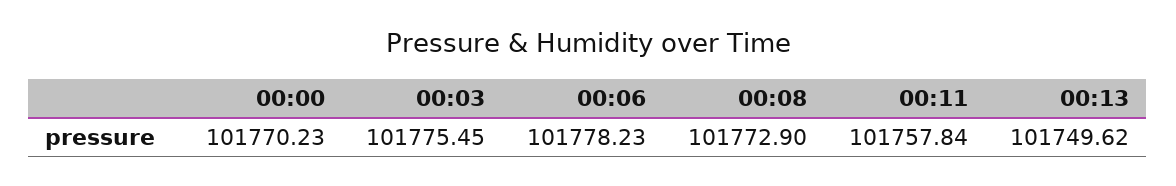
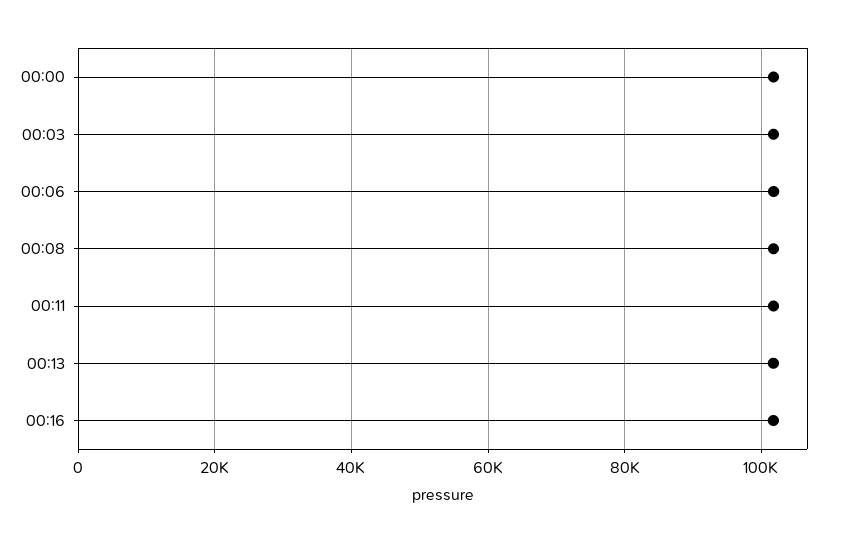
00:16: none -> 102000

